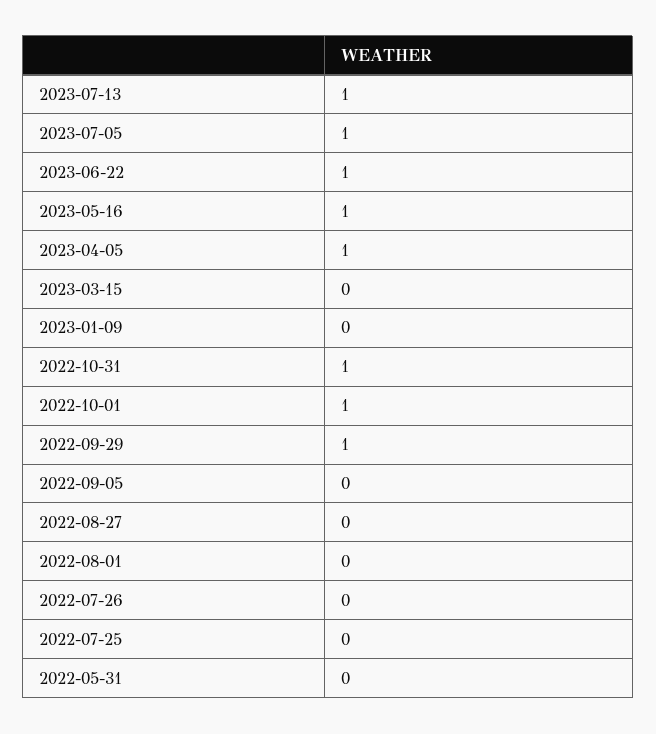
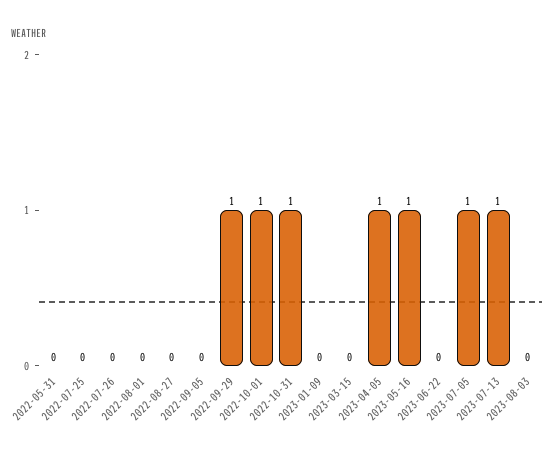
2023-06-22: 1 -> 0
2023-08-03: none -> 0

